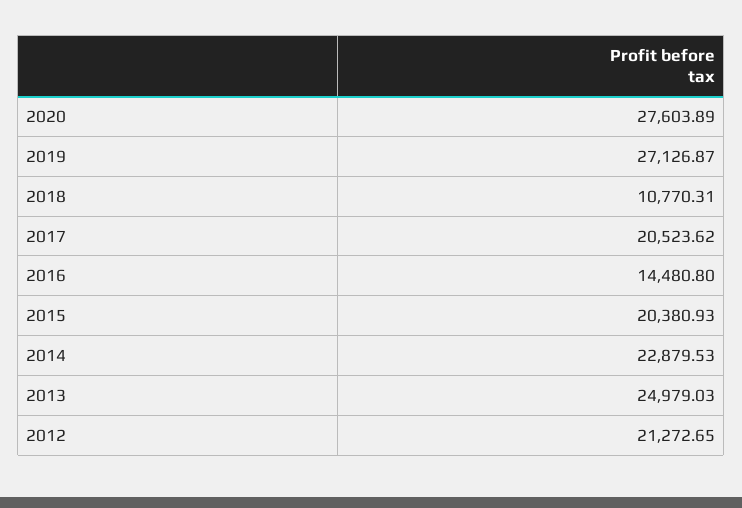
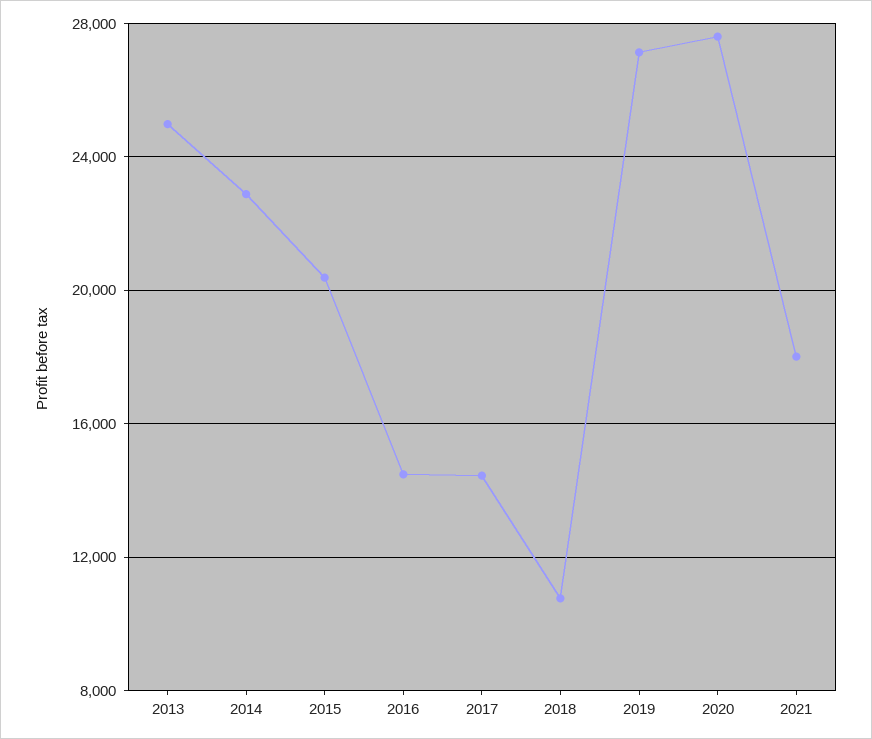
2017: 20523.62 -> 14500
2012: 21272.65 -> none
2021: none -> 18000

